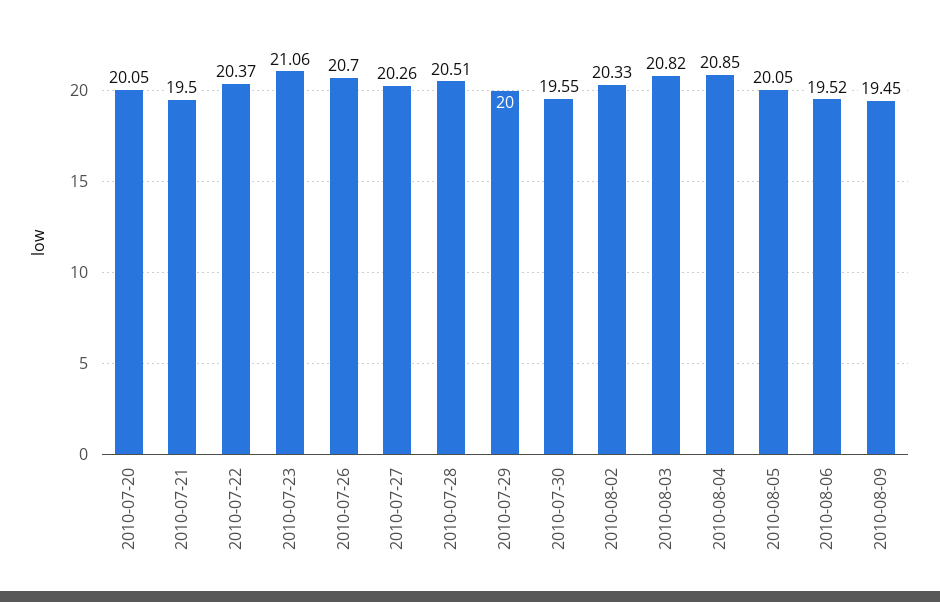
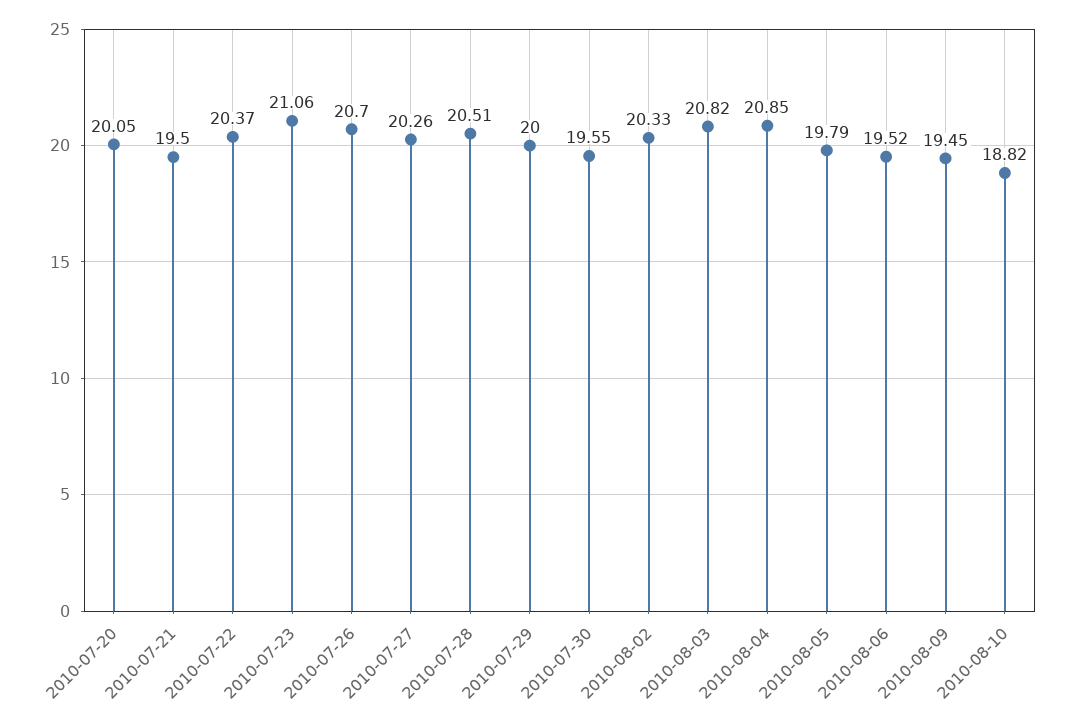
2010-08-05: 20.05 -> 19.79
2010-08-10: none -> 18.82

